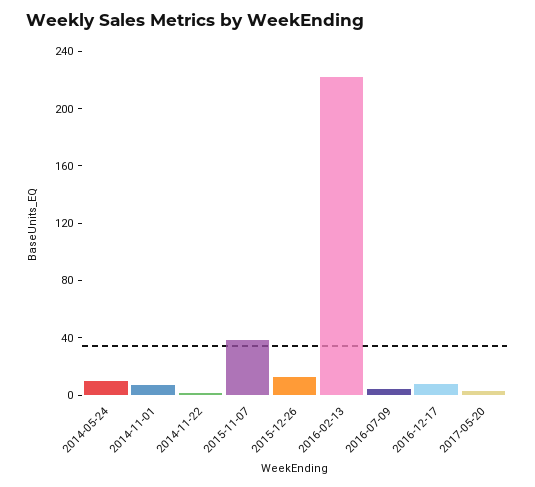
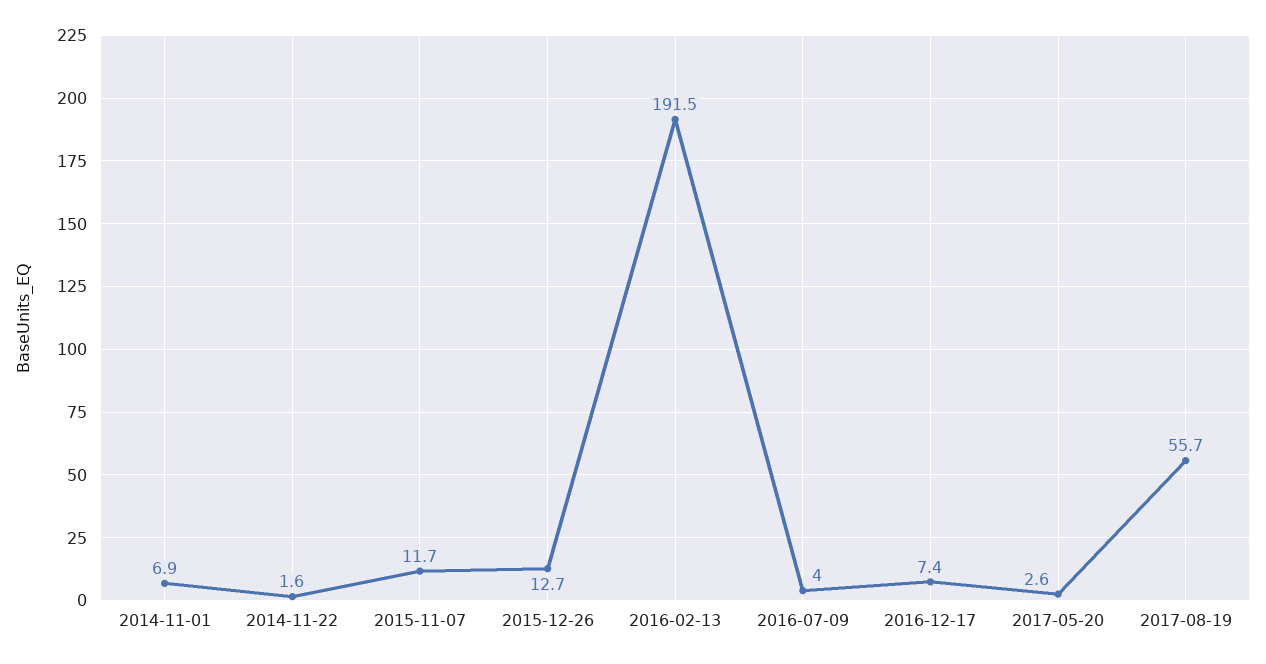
2014-05-24: 10 -> none
2015-11-07: 40 -> 11.7
2016-02-13: 220 -> 191.5
2017-08-19: none -> 55.7

